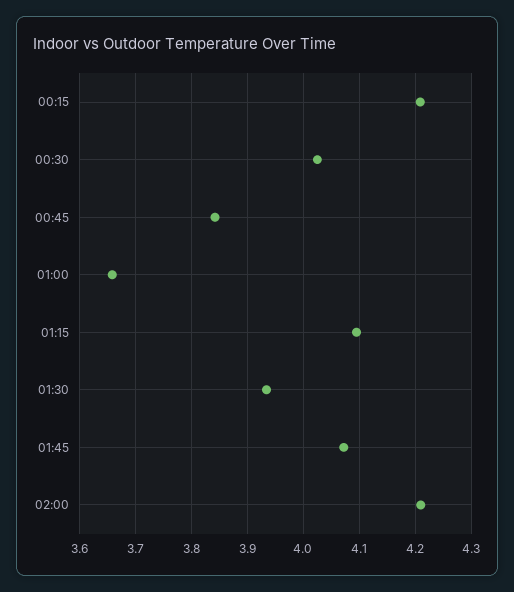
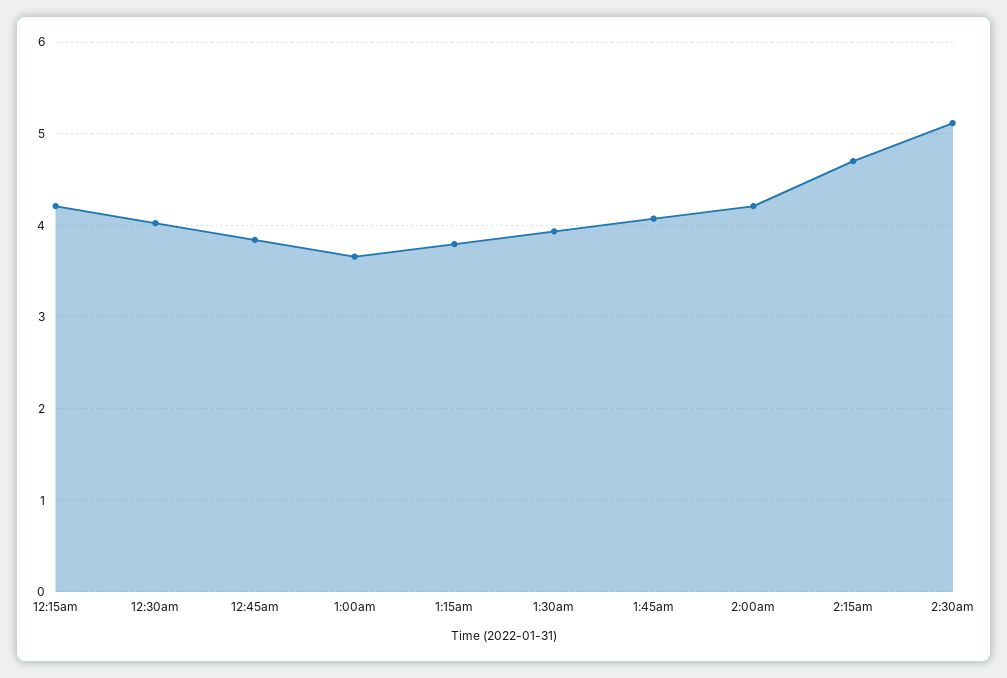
01:15: 4.1 -> 3.8
2:15am: none -> 4.7
2:30am: none -> 5.1

